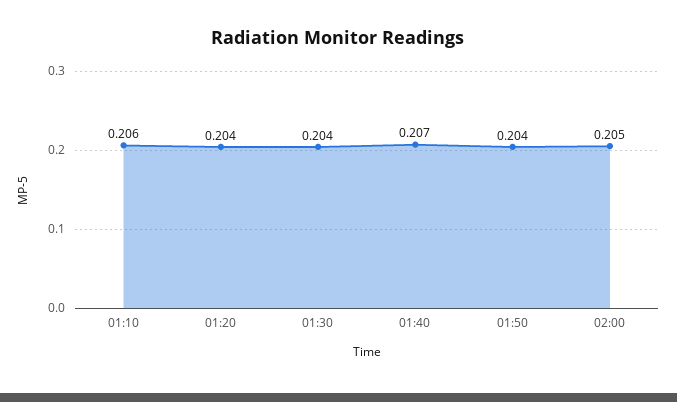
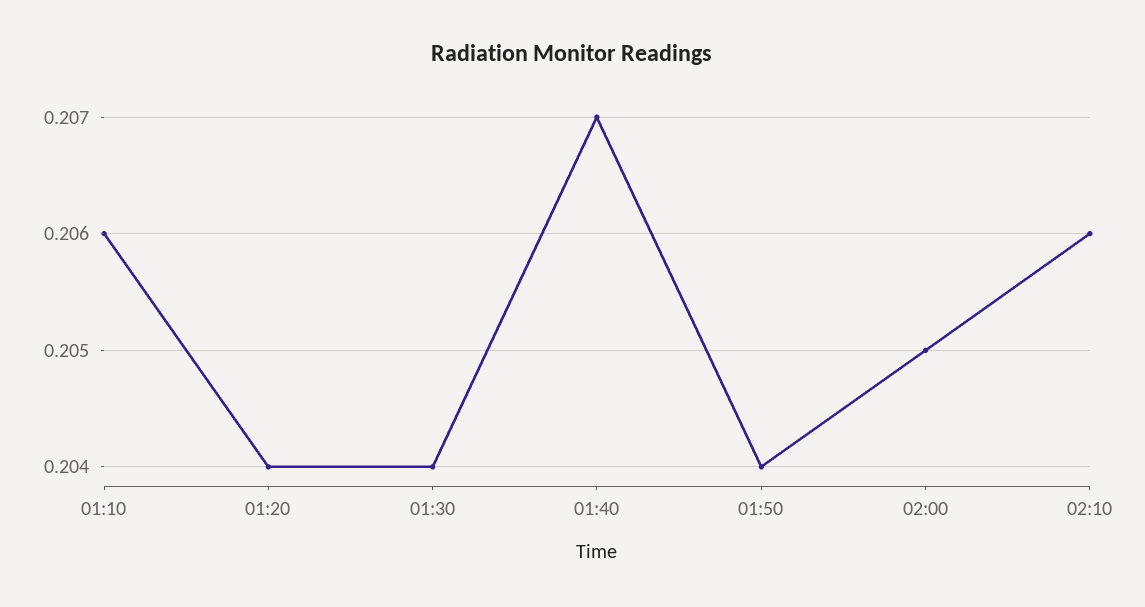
02:10: none -> 0.206

